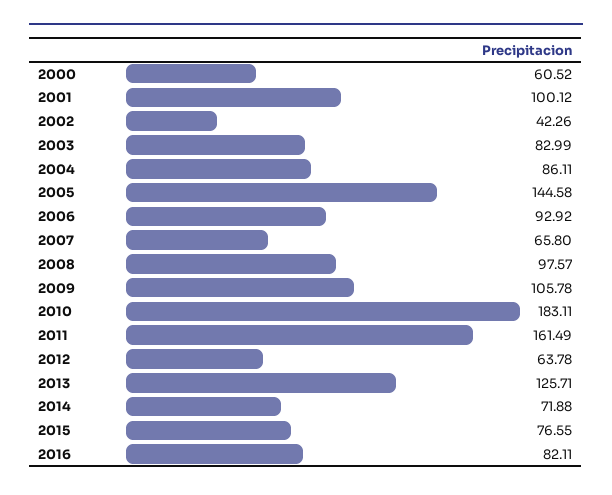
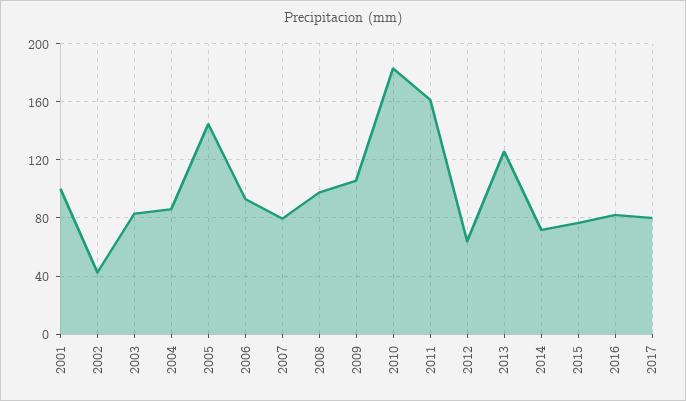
2000: 60.52 -> none
2007: 65.8 -> 80
2017: none -> 80

